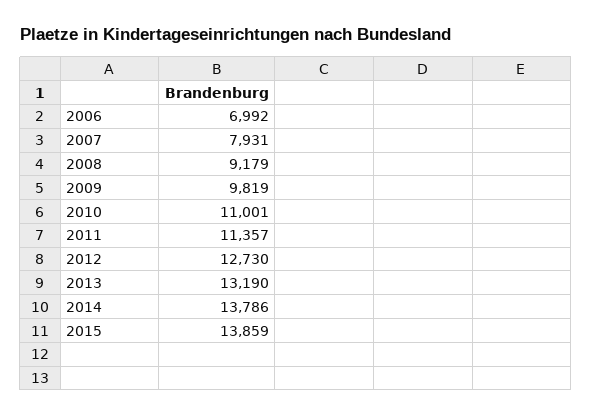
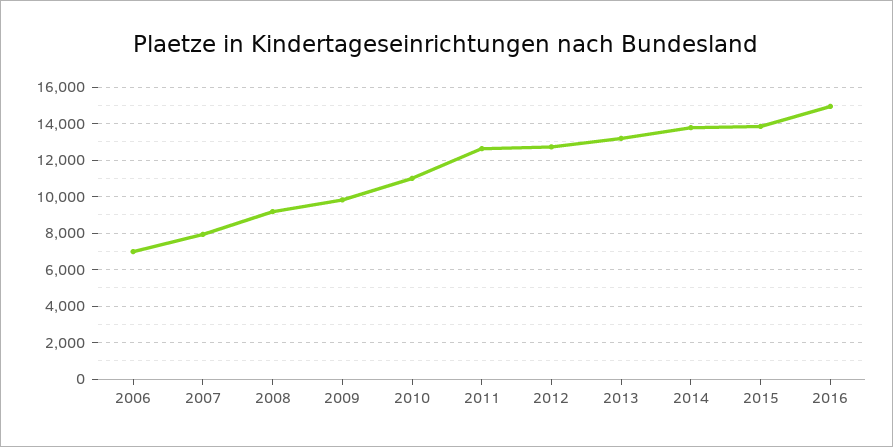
2011: 11357 -> 12500
2016: none -> 15000

